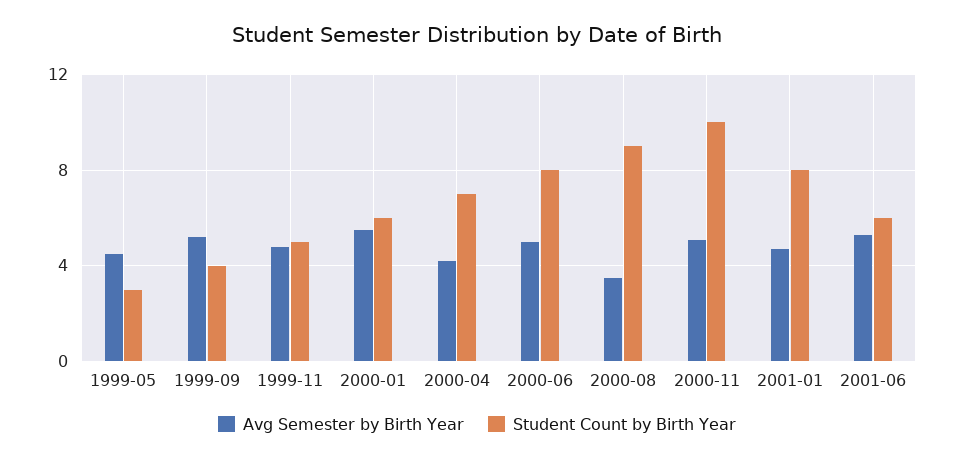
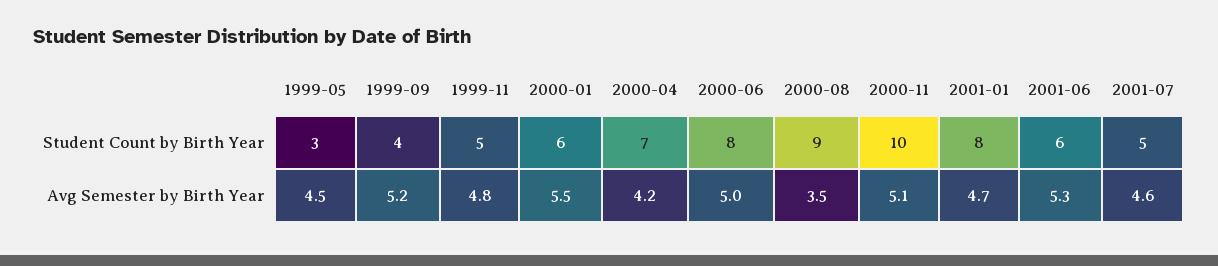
Student Count by Birth Year, 2001-07: none -> 5
Avg Semester by Birth Year, 2001-07: none -> 4.6

